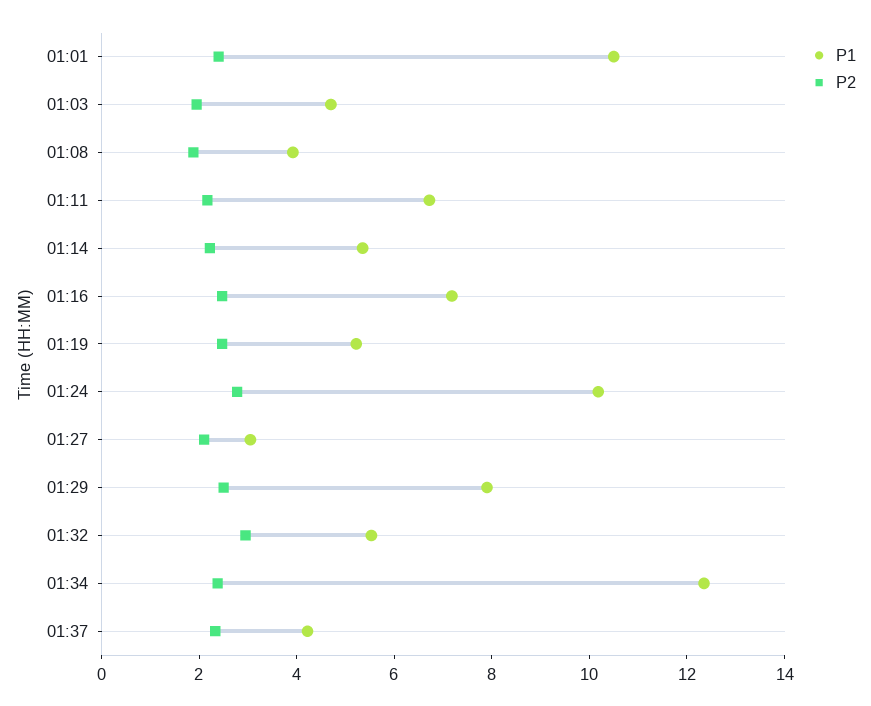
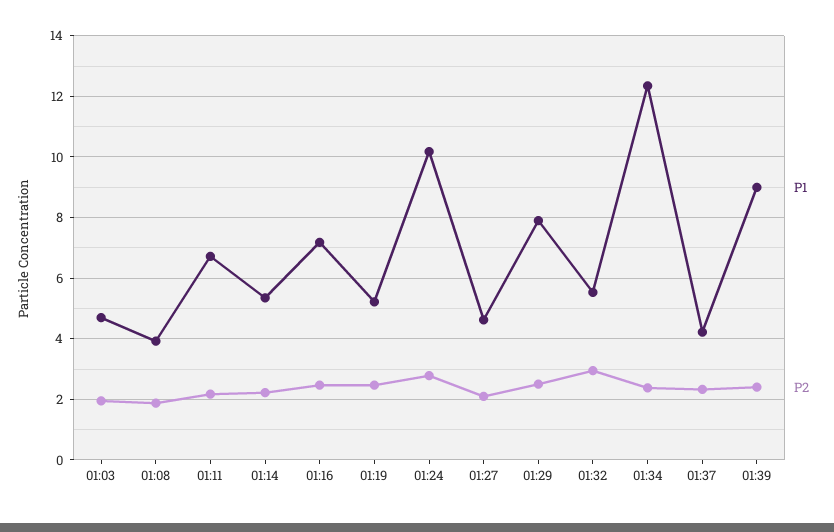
P1, 01:01: 10.5 -> none
P2, 01:01: 2.5 -> none
P1, 01:27: 3 -> 4.6
P1, 01:39: none -> 9
P2, 01:39: none -> 2.4

